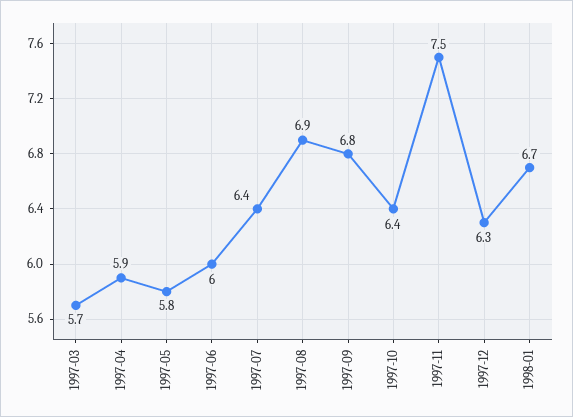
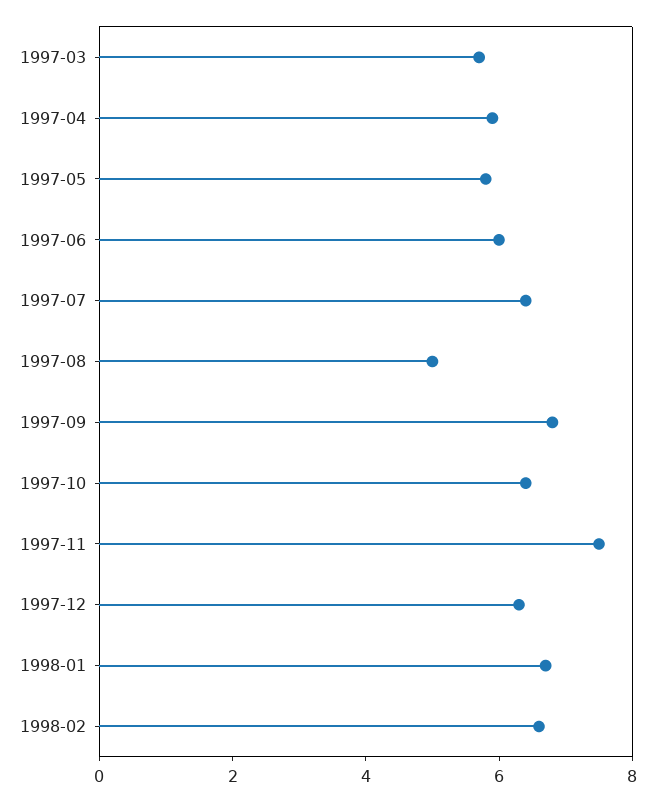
1997-08: 6.9 -> 5
1998-02: none -> 6.5

